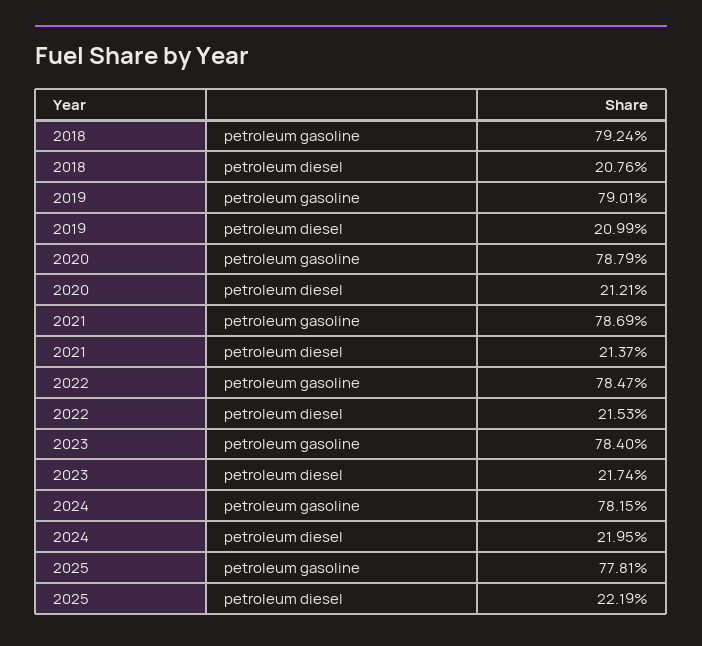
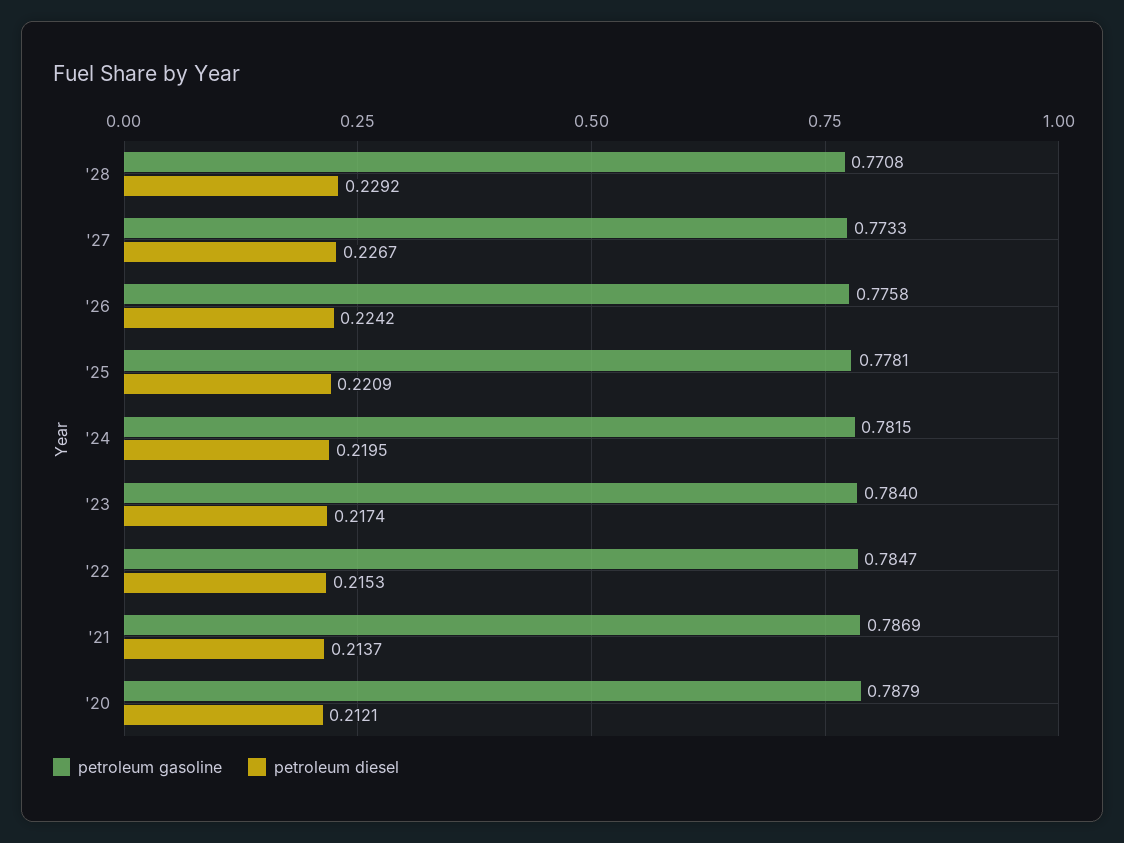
petroleum gasoline, 2018: 0.7924 -> none
petroleum diesel, 2018: 0.2076 -> none
petroleum gasoline, 2019: 0.7901 -> none
petroleum diesel, 2019: 0.2099 -> none
petroleum diesel, 2025: 0.2219 -> 0.2209
petroleum gasoline, '28: none -> 0.7708
petroleum diesel, '28: none -> 0.2292
petroleum gasoline, '27: none -> 0.7733
petroleum diesel, '27: none -> 0.2267
petroleum gasoline, '26: none -> 0.7758
petroleum diesel, '26: none -> 0.2242

